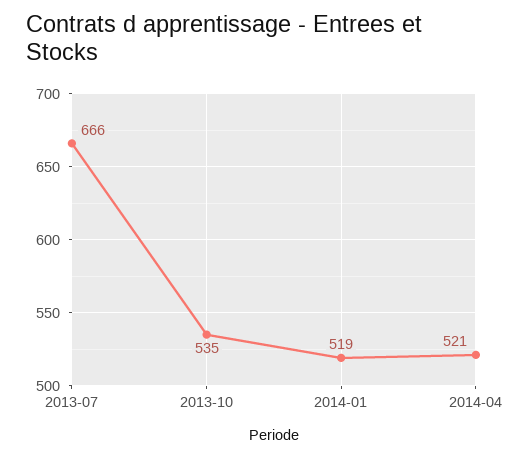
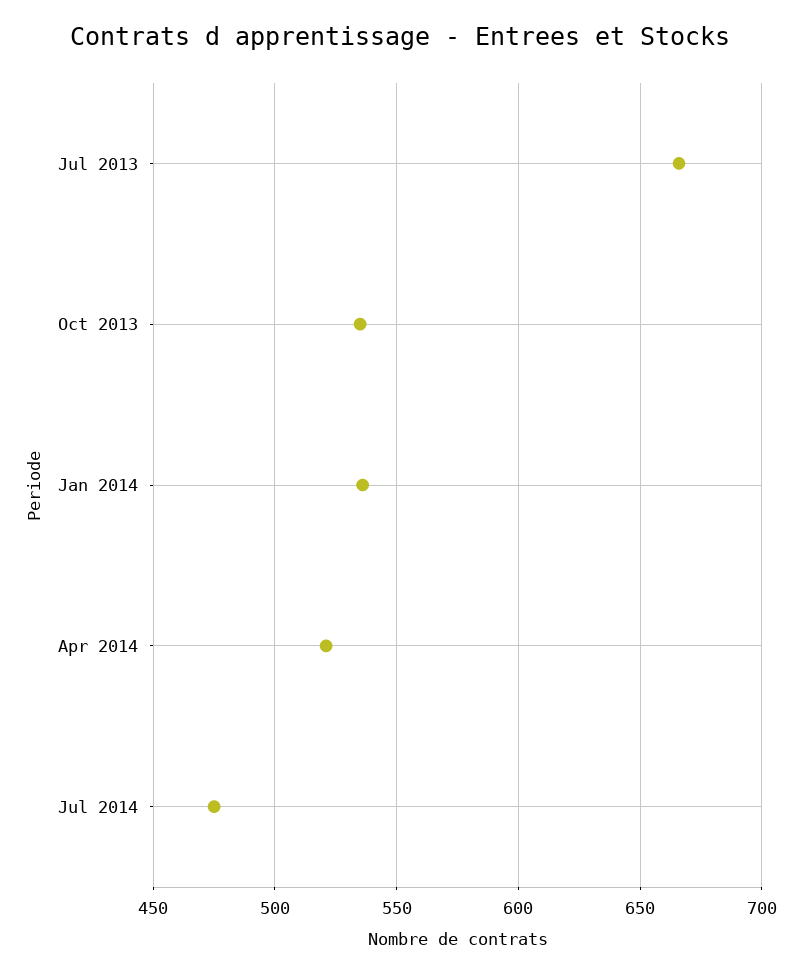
2014-01: 519 -> 535
Jul 2014: none -> 475

